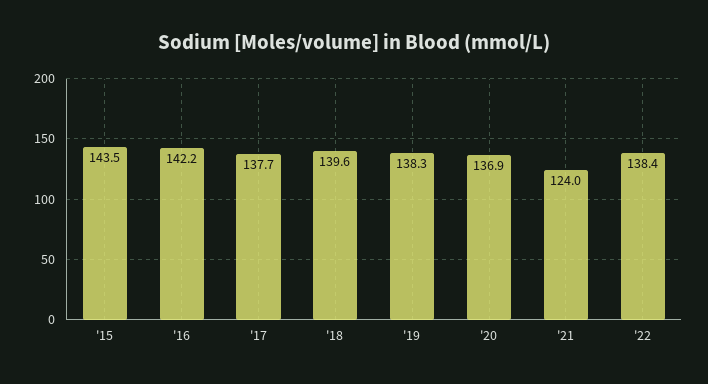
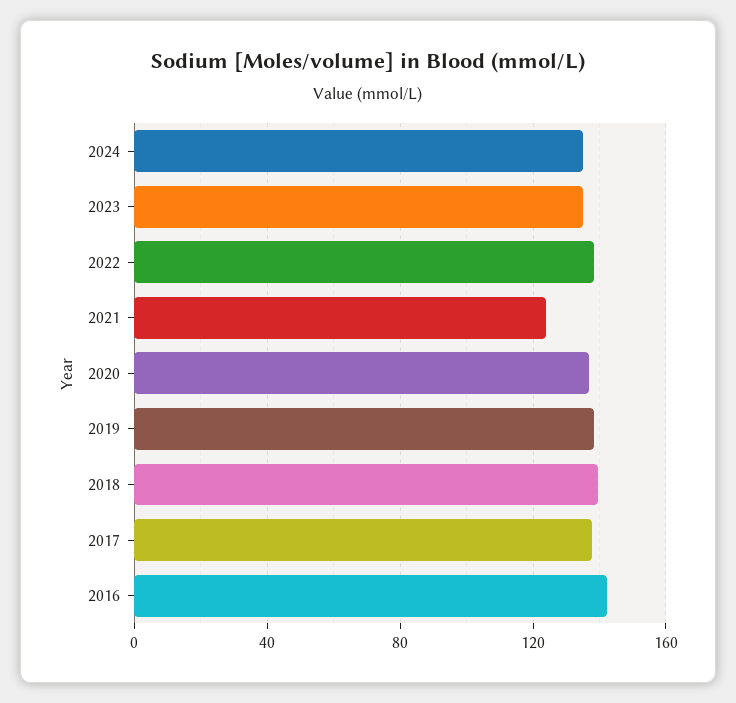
'15: 143.5 -> none
2024: none -> 135
2023: none -> 135

